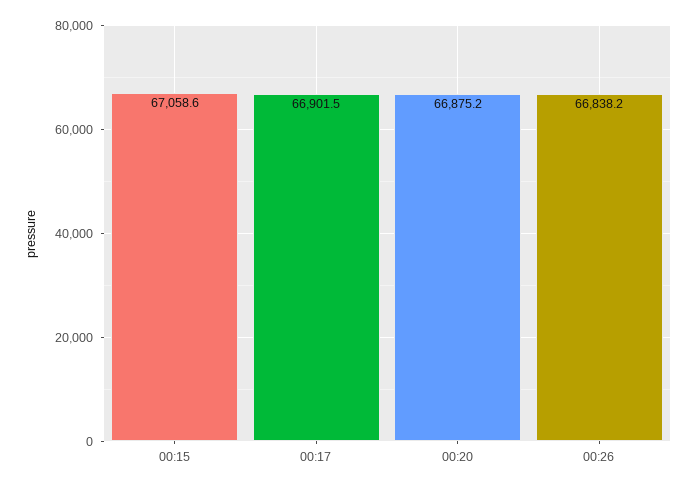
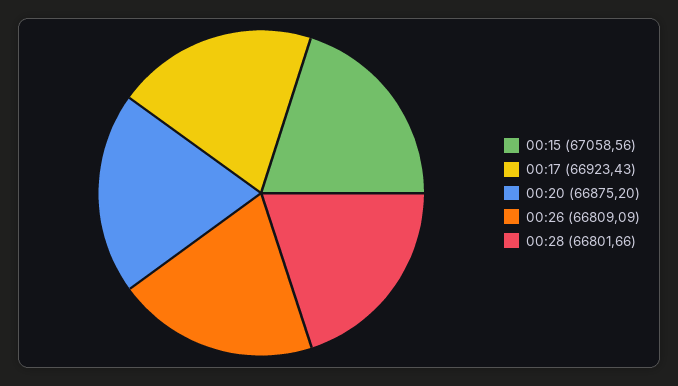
00:17: 66901.5 -> 66923.43
00:26: 66838.2 -> 66809.09
00:28: none -> 66801.66

